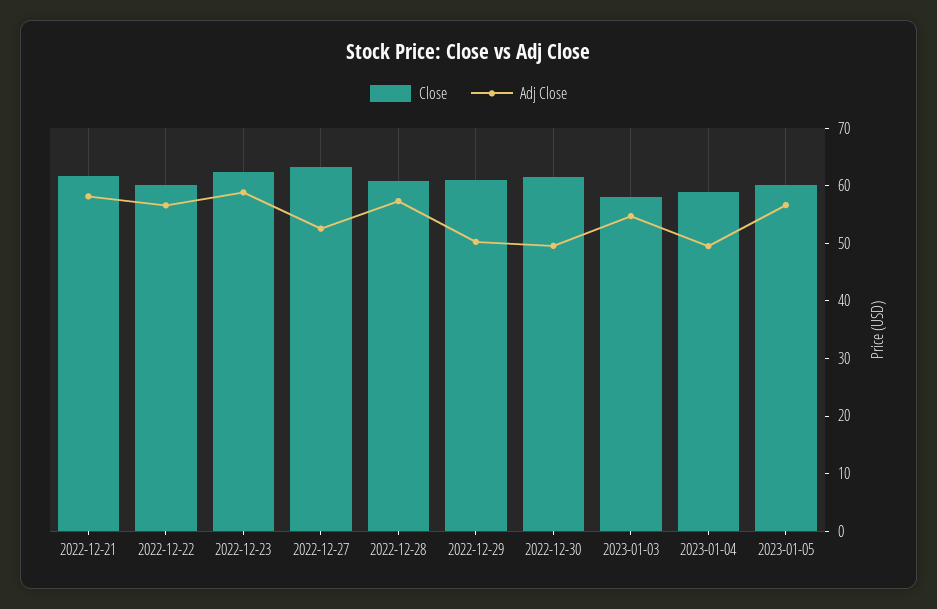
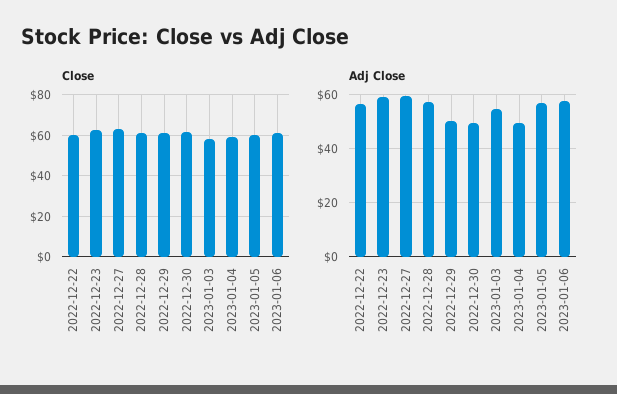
Close, 2022-12-21: 62 -> none
Adj Close, 2022-12-21: 58 -> none
Adj Close, 2022-12-27: 52 -> 60
Close, 2023-01-06: none -> 60
Adj Close, 2023-01-06: none -> 57.5

